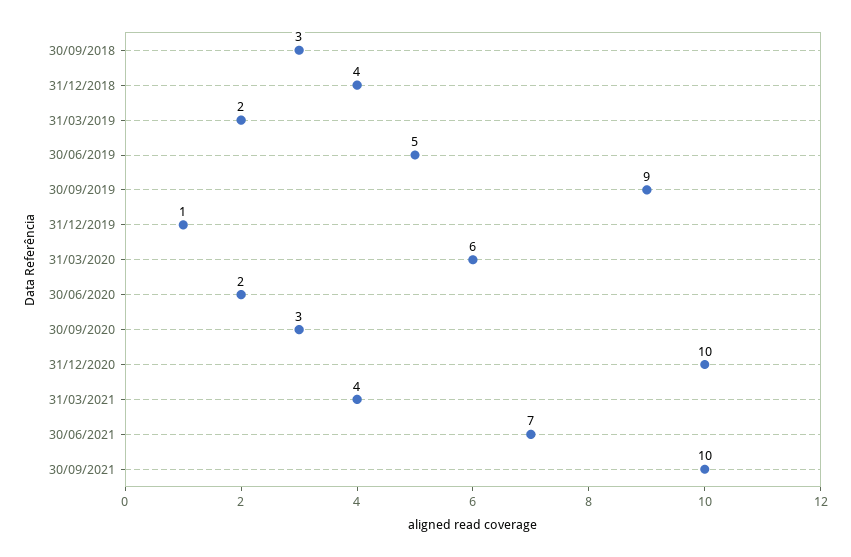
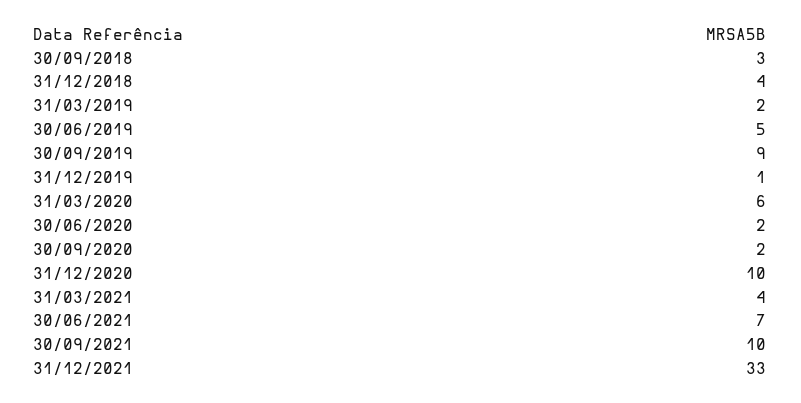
30/09/2020: 3 -> 2
31/12/2021: none -> 33

